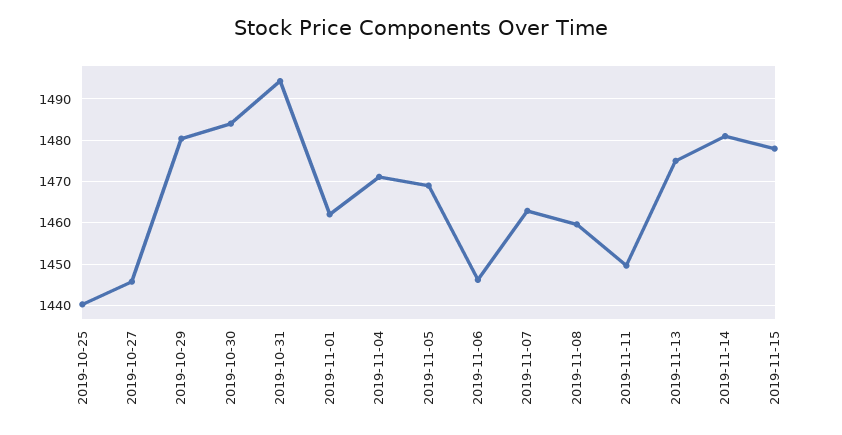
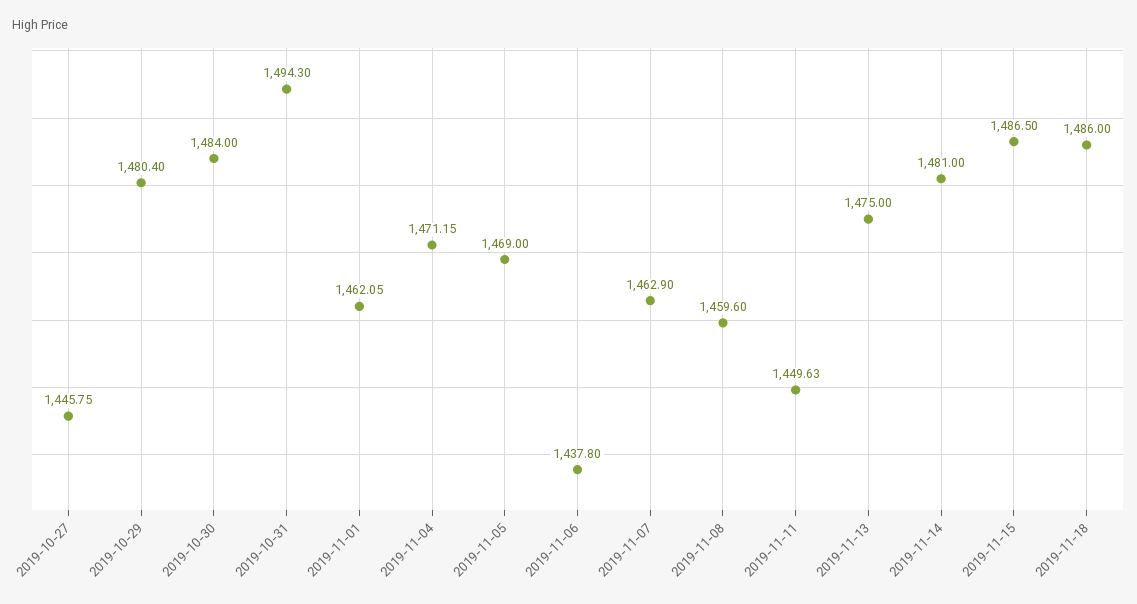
2019-10-25: 1440 -> none
2019-11-06: 1446 -> 1437.8
2019-11-15: 1478 -> 1486.5
2019-11-18: none -> 1486

